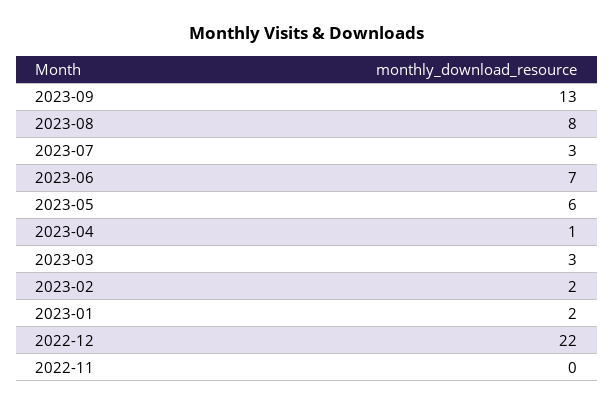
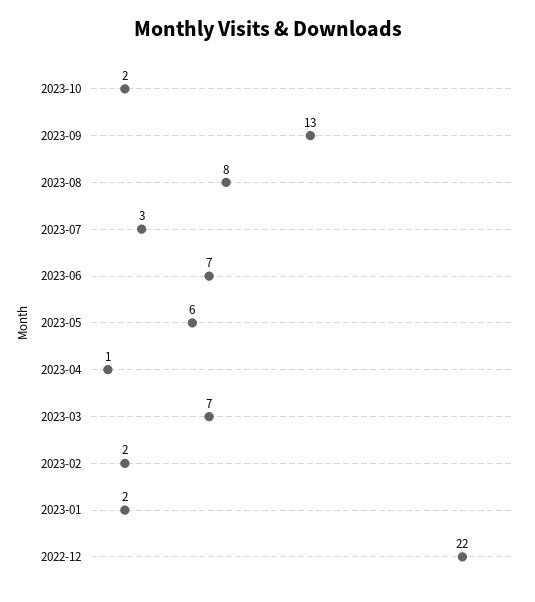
2023-03: 3 -> 7
2022-11: 0 -> none
2023-10: none -> 2

